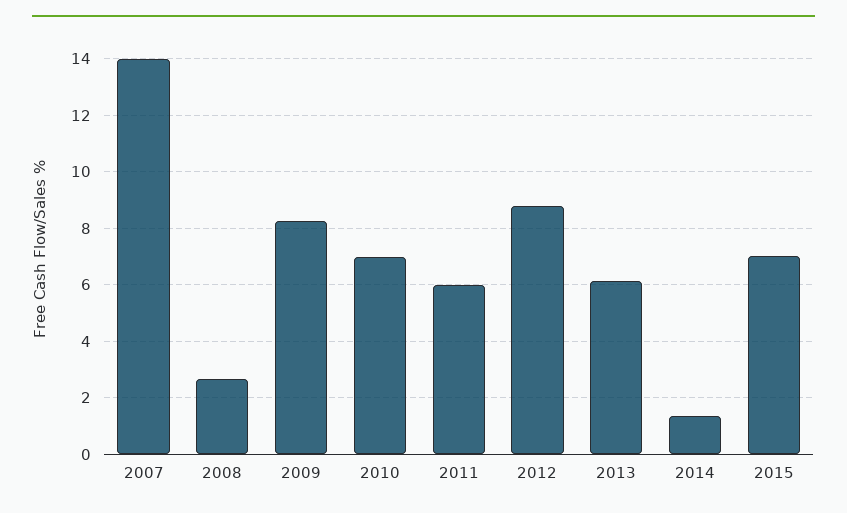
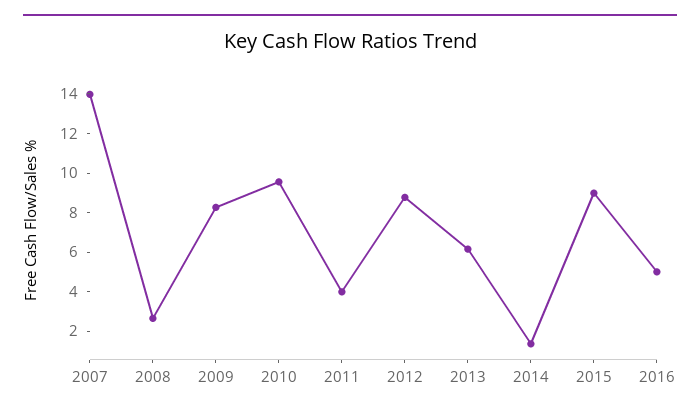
2010: 7 -> 9.5
2011: 6 -> 4
2015: 7 -> 9
2016: none -> 5

